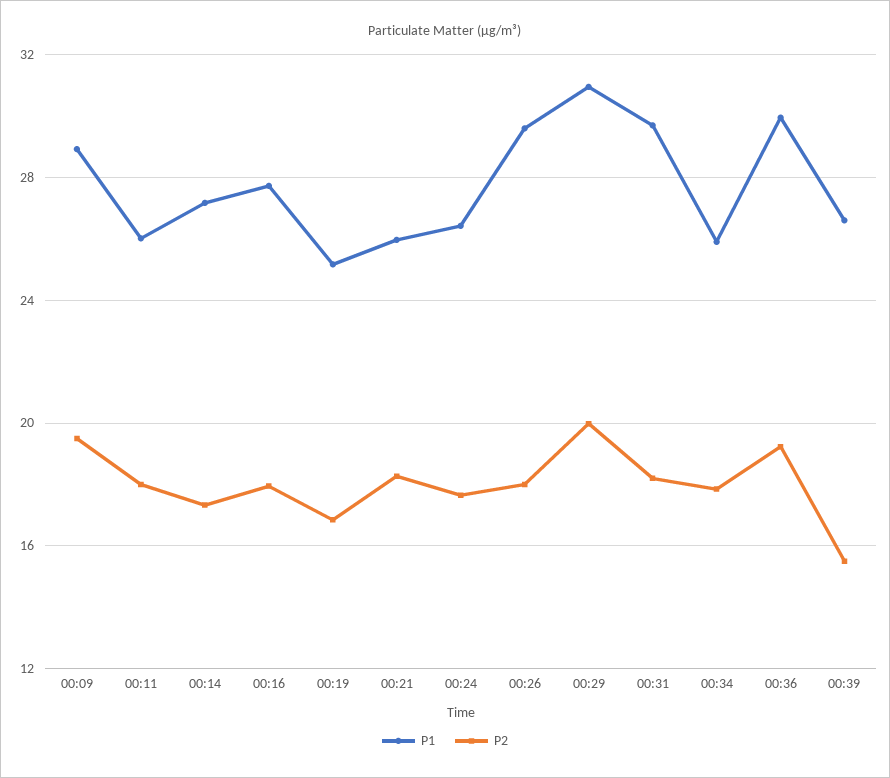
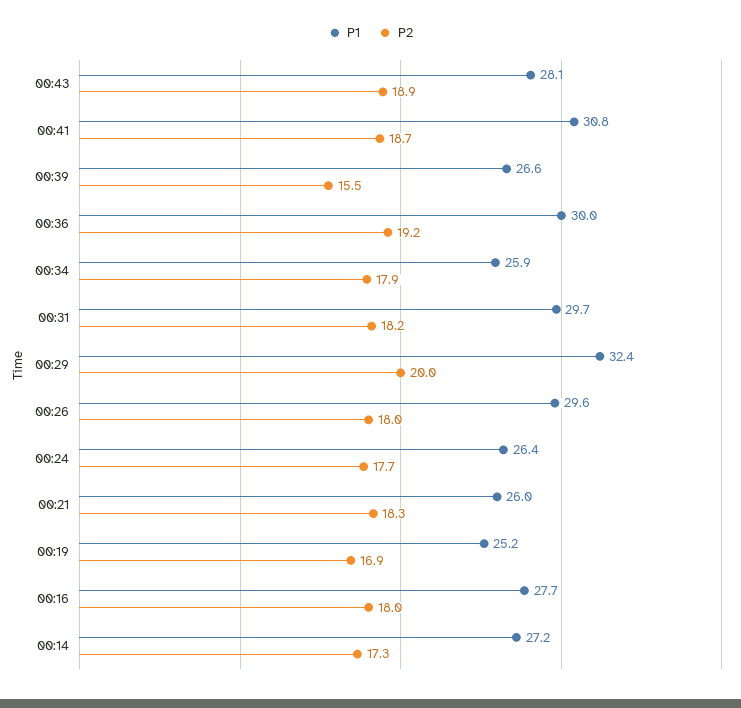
P1, 00:09: 29 -> none
P2, 00:09: 19.5 -> none
P1, 00:11: 26 -> none
P2, 00:11: 18 -> none
P1, 00:29: 31 -> 32.4
P1, 00:43: none -> 28.1
P2, 00:43: none -> 18.9
P1, 00:41: none -> 30.8
P2, 00:41: none -> 18.7

